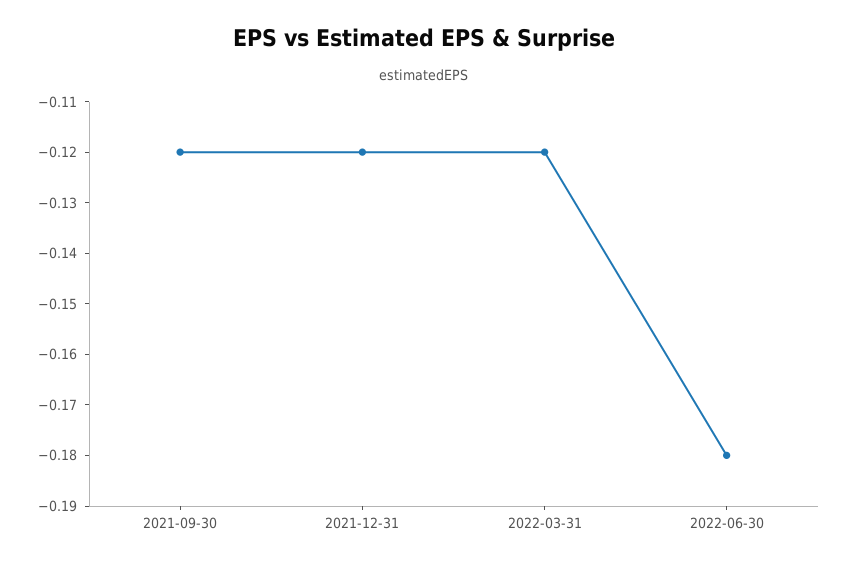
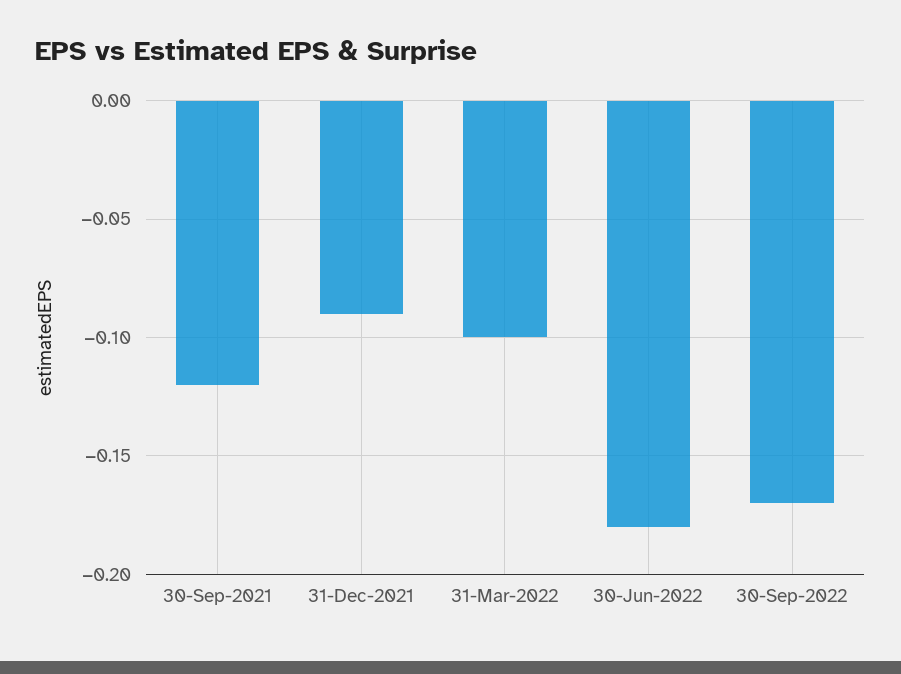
2021-12-31: -0.12 -> -0.09
2022-03-31: -0.12 -> -0.1
30-Sep-2022: none -> -0.17

